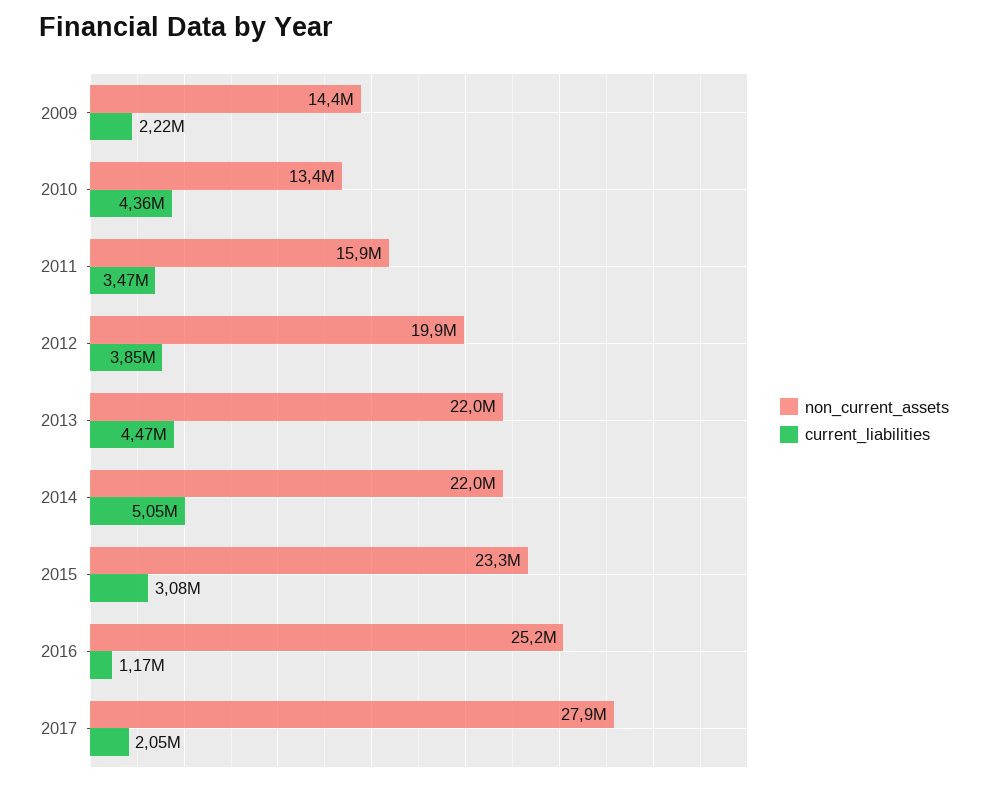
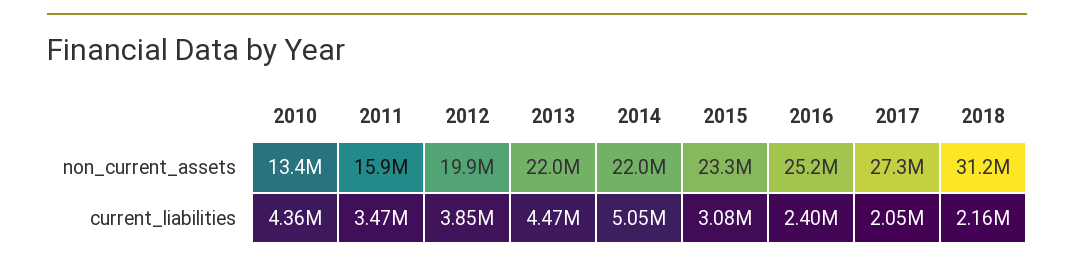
non_current_assets, 2009: 14400000 -> none
current_liabilities, 2009: 2220000 -> none
current_liabilities, 2016: 1170000 -> 2400000
non_current_assets, 2017: 27900000 -> 27300000
non_current_assets, 2018: none -> 31200000
current_liabilities, 2018: none -> 2160000

